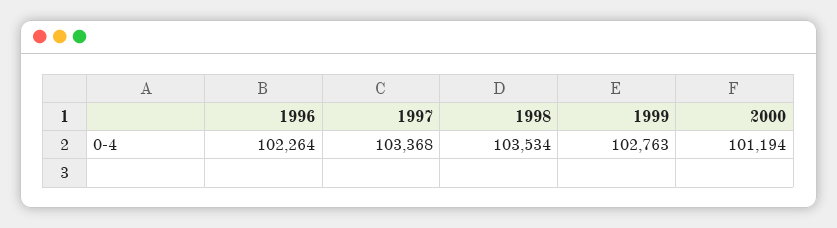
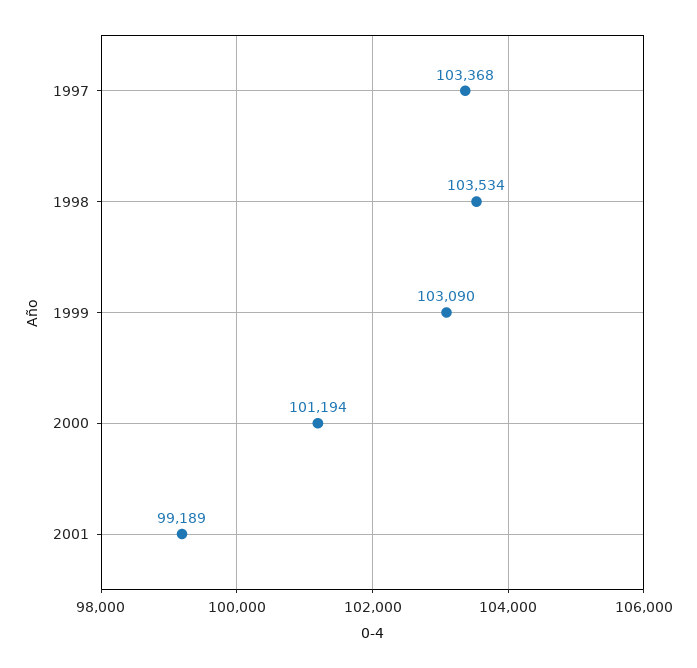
1996: 102264 -> none
1999: 102763 -> 103090
2001: none -> 99189

